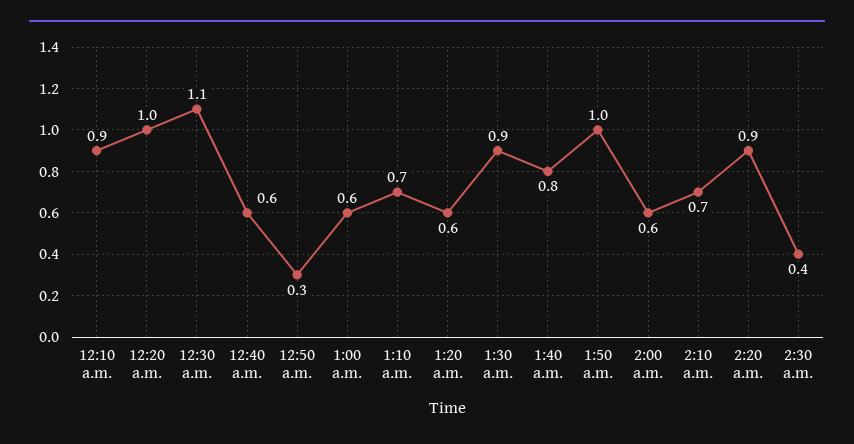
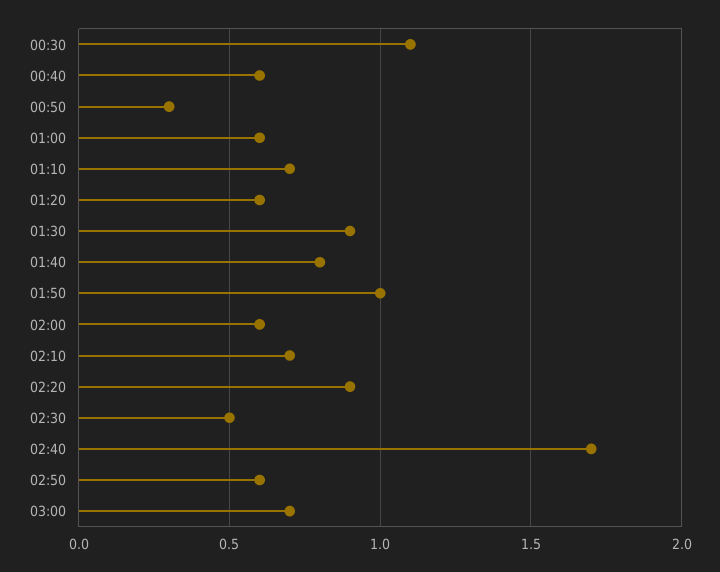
12:10 a.m.: 0.9 -> none
12:20 a.m.: 1 -> none
2:30 a.m.: 0.4 -> 0.5
02:40: none -> 1.7
02:50: none -> 0.6
03:00: none -> 0.7

